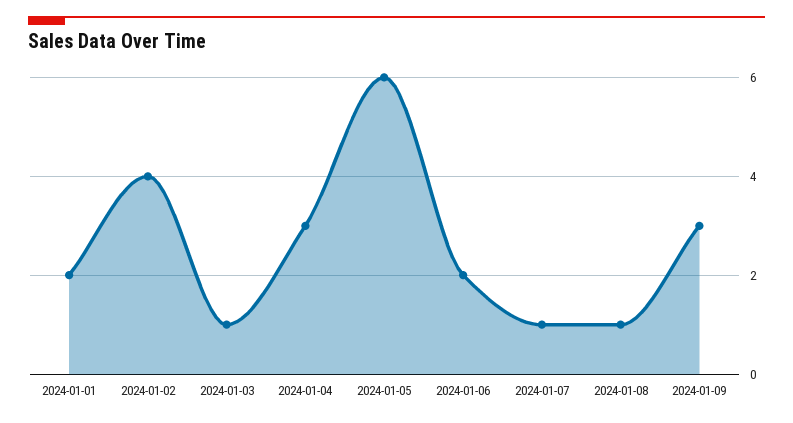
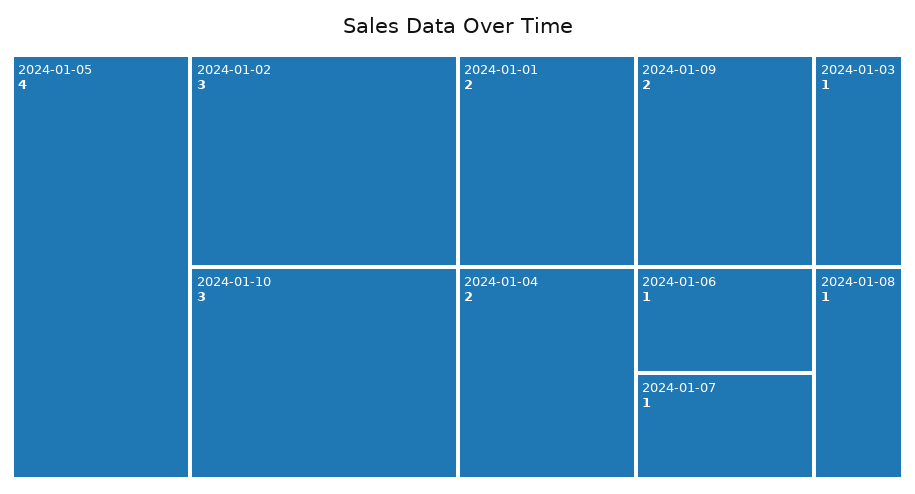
2024-01-02: 4 -> 3
2024-01-04: 3 -> 2
2024-01-05: 6 -> 4
2024-01-06: 2 -> 1
2024-01-09: 3 -> 2
2024-01-10: none -> 3

